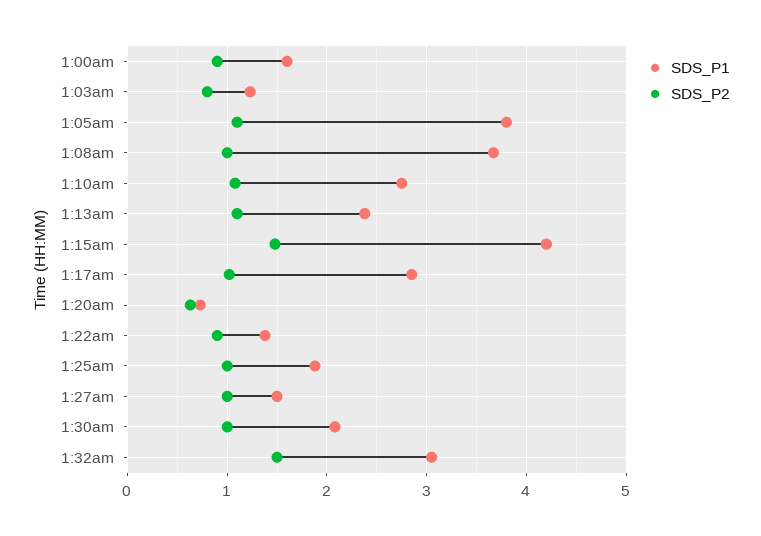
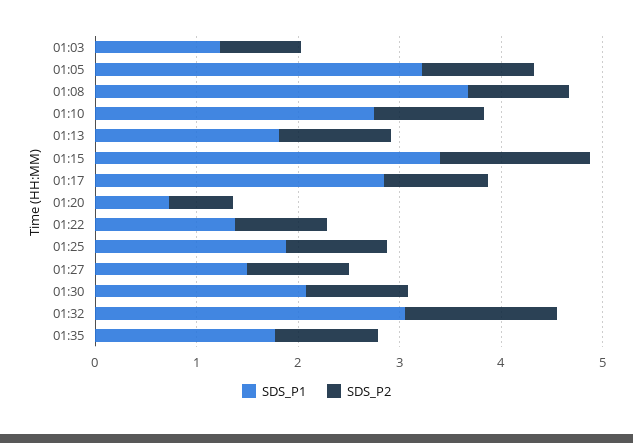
SDS_P1, 1:00am: 1.6 -> none
SDS_P2, 1:00am: 0.9 -> none
SDS_P1, 1:05am: 3.8 -> 3.2
SDS_P1, 1:13am: 2.4 -> 1.8
SDS_P1, 1:15am: 4.2 -> 3.4
SDS_P1, 01:35: none -> 1.8
SDS_P2, 01:35: none -> 1

